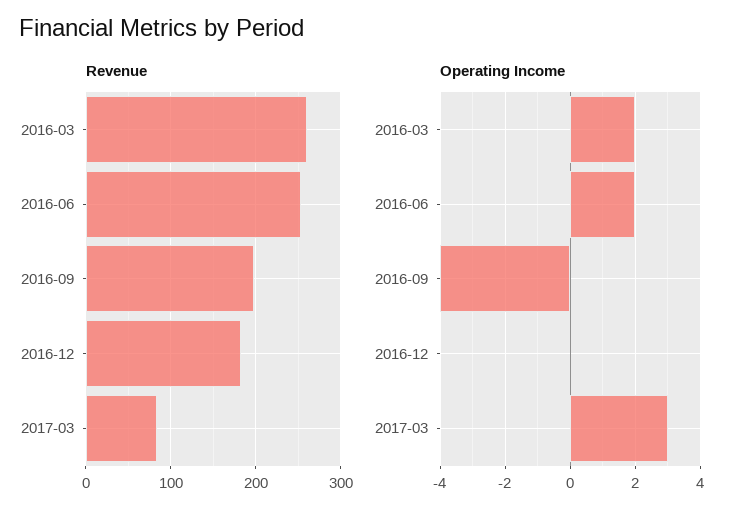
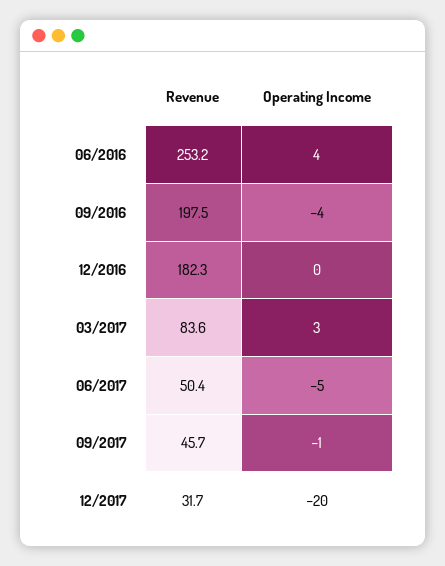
Revenue, 2016-03: 260 -> none
Operating Income, 2016-03: 2 -> none
Operating Income, 2016-06: 2 -> 4
Revenue, 06/2017: none -> 50.4
Operating Income, 06/2017: none -> -5
Revenue, 09/2017: none -> 45.7
Operating Income, 09/2017: none -> -1
Revenue, 12/2017: none -> 31.7
Operating Income, 12/2017: none -> -20

